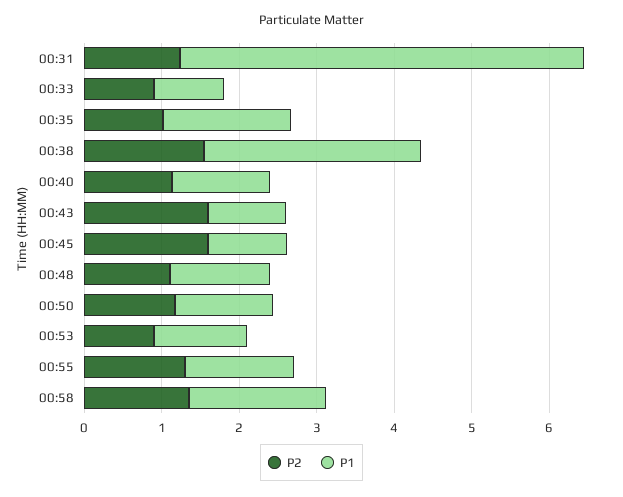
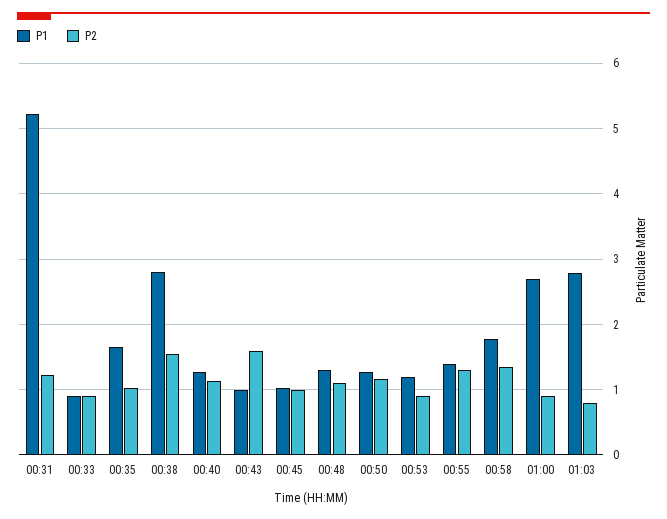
P2, 00:45: 1.6 -> 1
P1, 01:00: none -> 2.7
P2, 01:00: none -> 0.9
P1, 01:03: none -> 2.8
P2, 01:03: none -> 0.8

